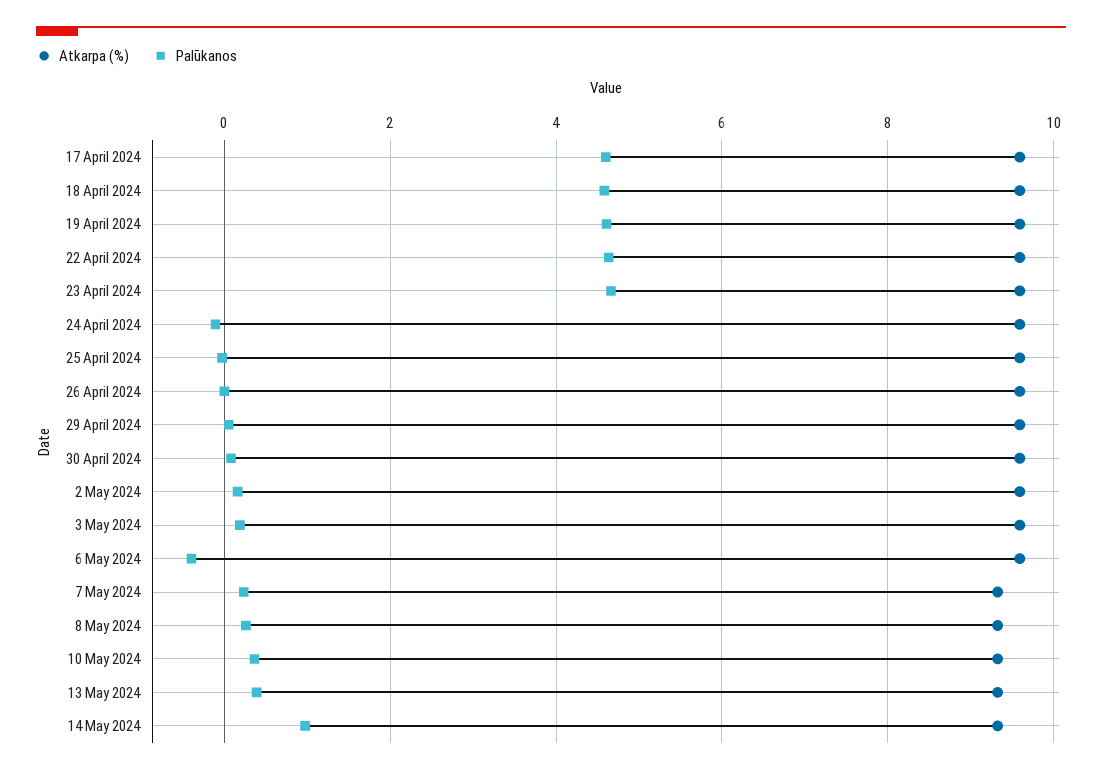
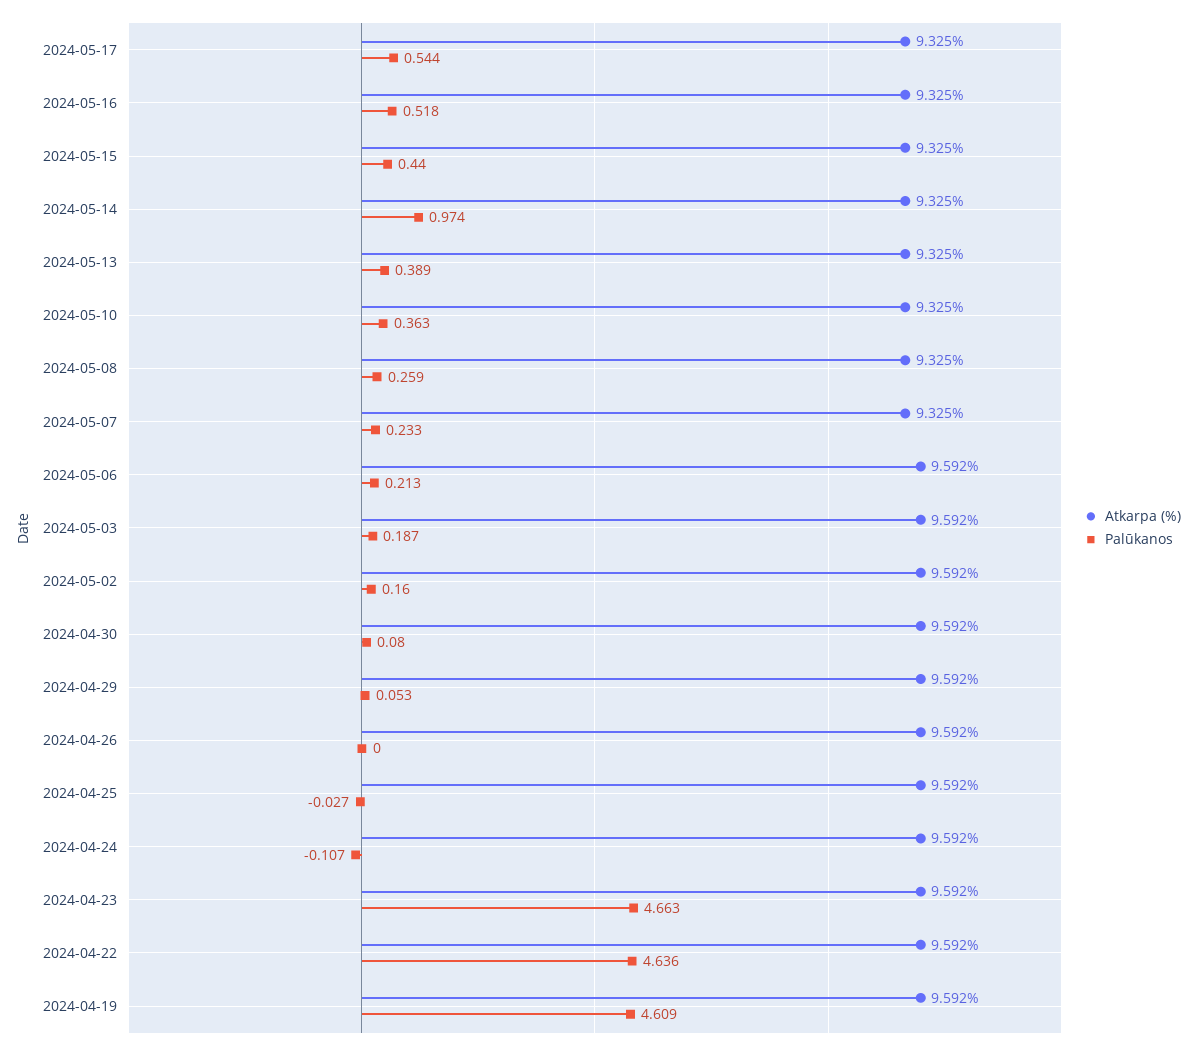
Atkarpa (%), 17 April 2024: 9.6 -> none
Palūkanos, 17 April 2024: 4.6 -> none
Atkarpa (%), 18 April 2024: 9.6 -> none
Palūkanos, 18 April 2024: 4.6 -> none
Palūkanos, 6 May 2024: -0.4 -> 0.213
Atkarpa (%), 2024-05-17: none -> 9.325
Palūkanos, 2024-05-17: none -> 0.544
Atkarpa (%), 2024-05-16: none -> 9.325
Palūkanos, 2024-05-16: none -> 0.518
Atkarpa (%), 2024-05-15: none -> 9.325
Palūkanos, 2024-05-15: none -> 0.44

